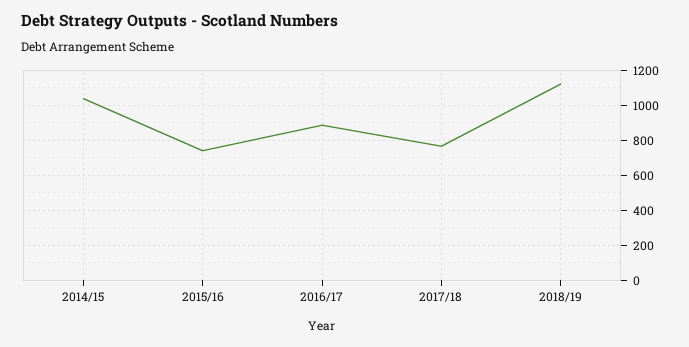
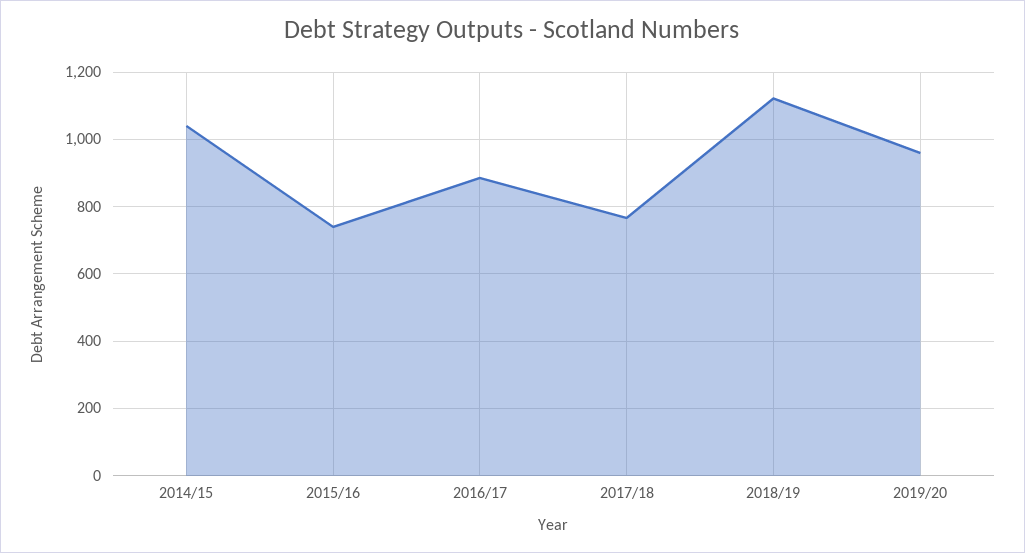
2019/20: none -> 960

